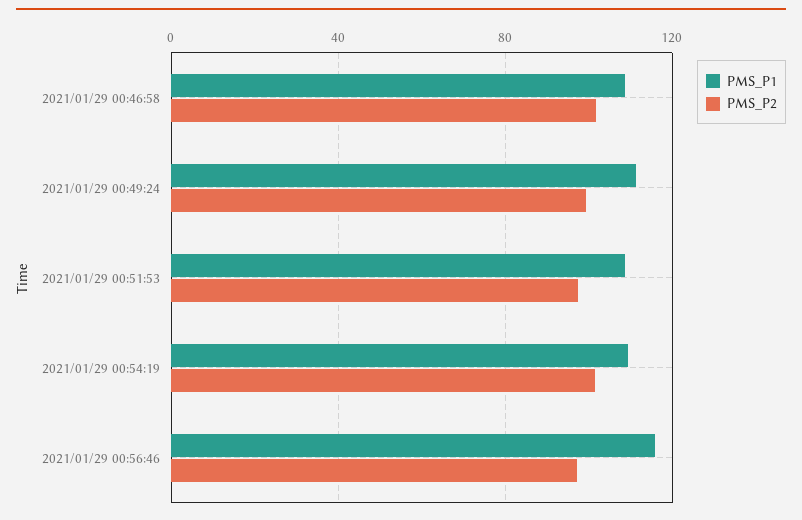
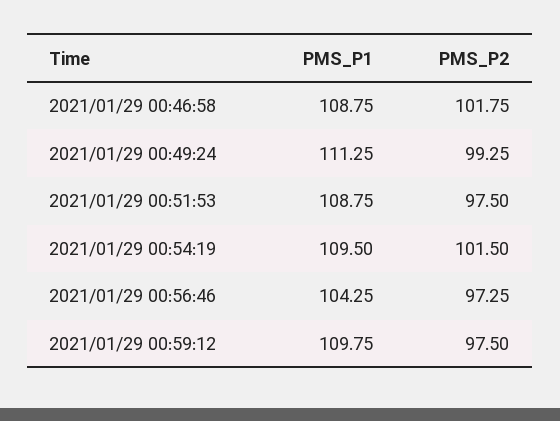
PMS_P1, 2021/01/29 00:56:46: 115 -> 104.25
PMS_P1, 2021/01/29 00:59:12: none -> 109.75
PMS_P2, 2021/01/29 00:59:12: none -> 97.5

